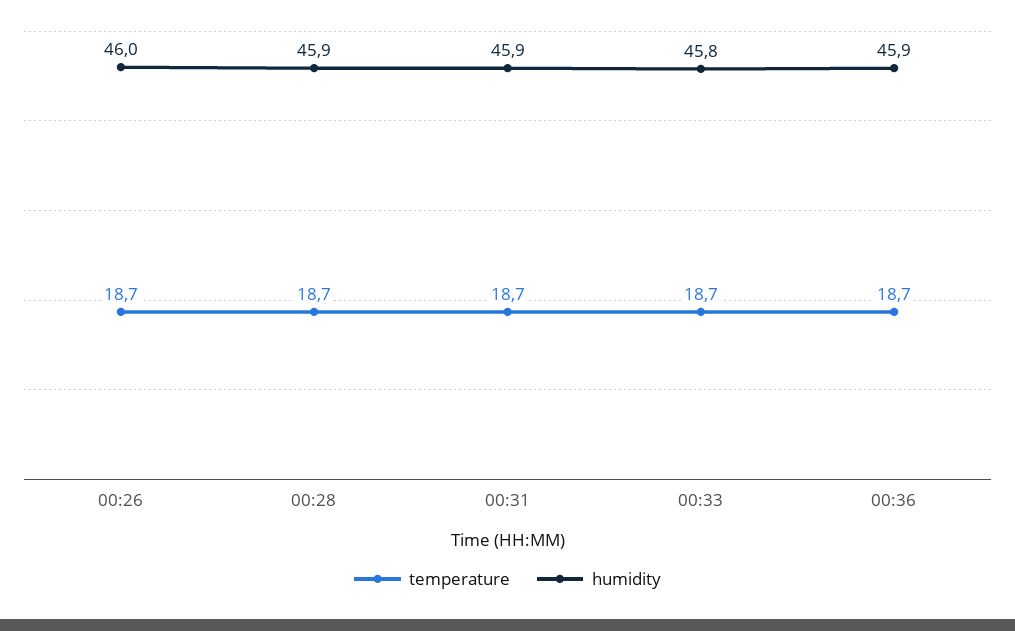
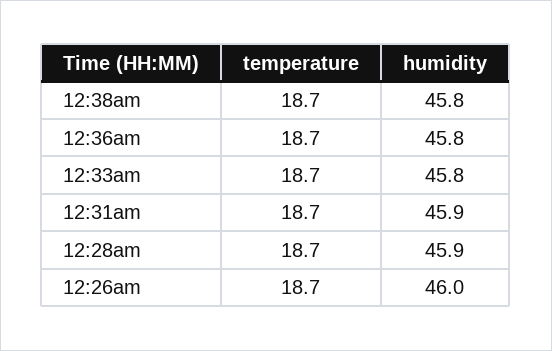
humidity, 00:36: 45.9 -> 45.8
temperature, 12:38am: none -> 18.7
humidity, 12:38am: none -> 45.8

